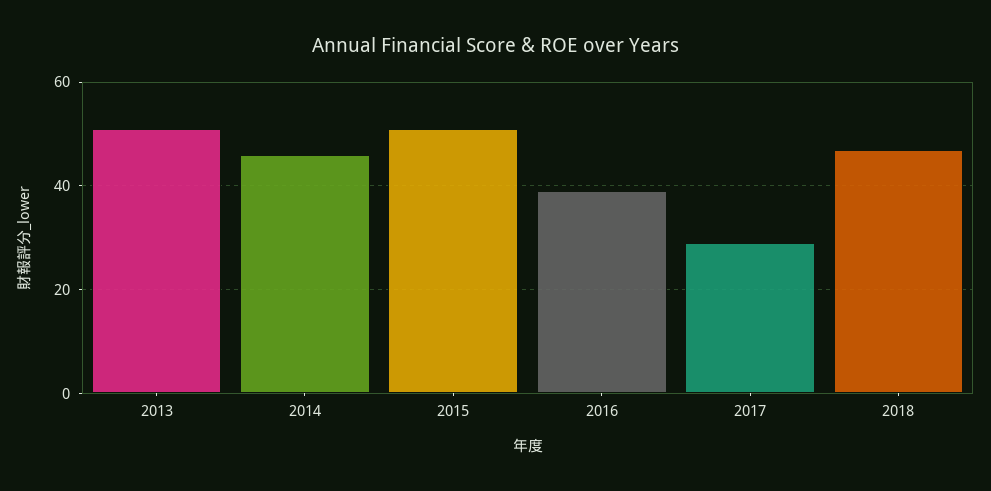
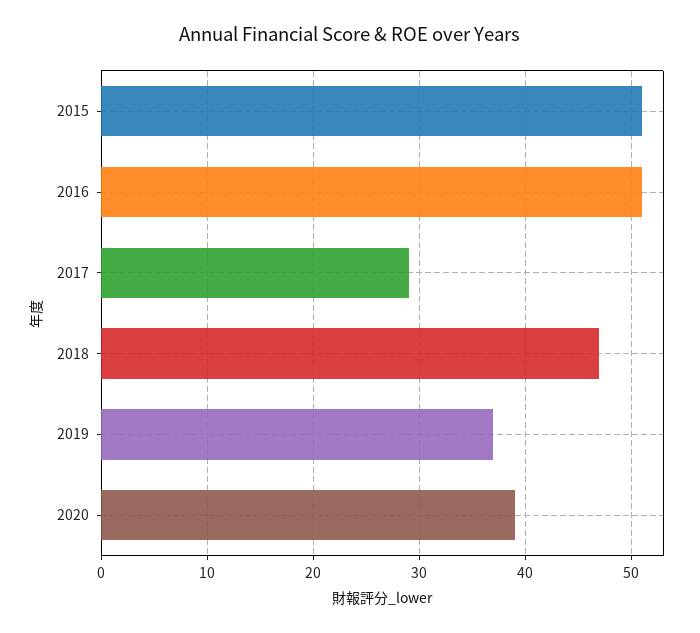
2013: 50 -> none
2014: 45 -> none
2016: 40 -> 51
2019: none -> 37
2020: none -> 39

